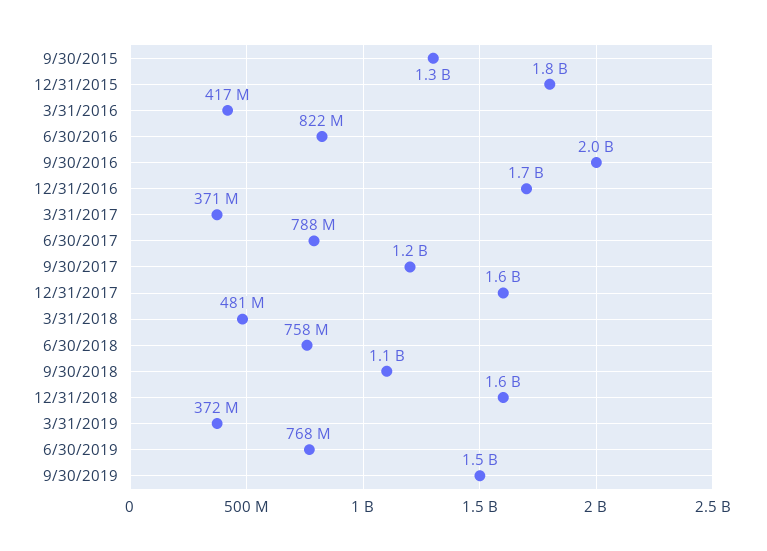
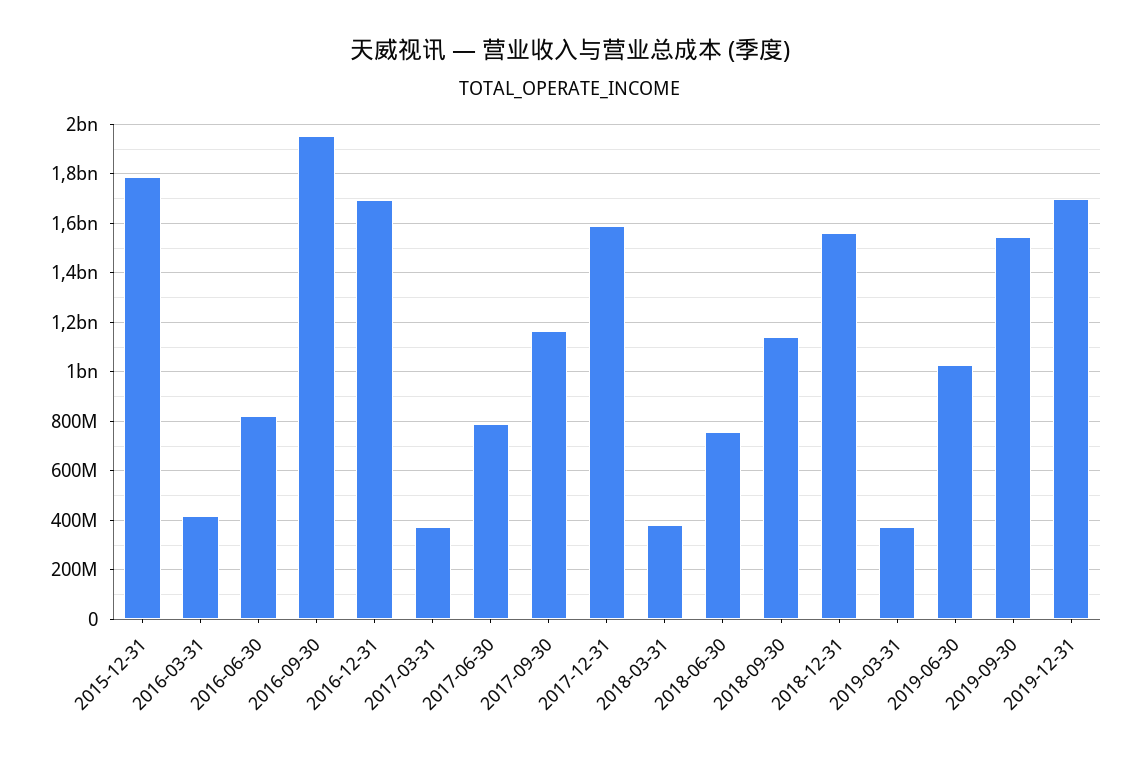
9/30/2015: 1300000000 -> none
3/31/2018: 481000000 -> 375000000
6/30/2019: 768000000 -> 1025000000
2019-12-31: none -> 1700000000

